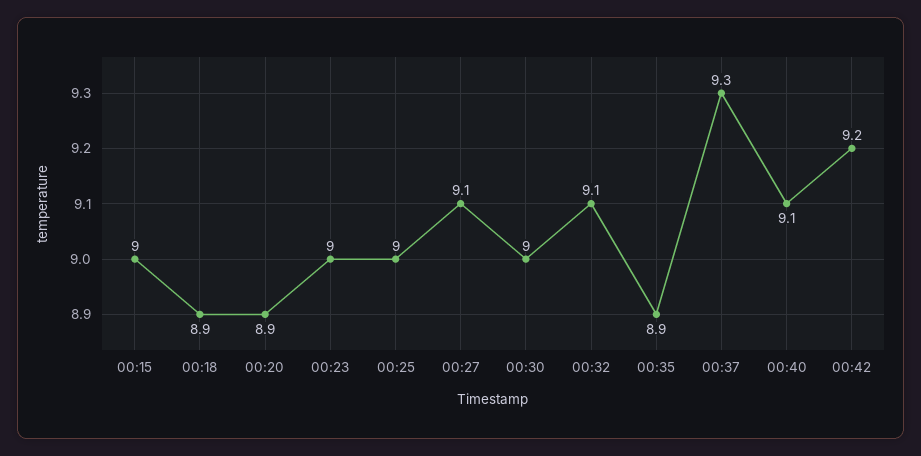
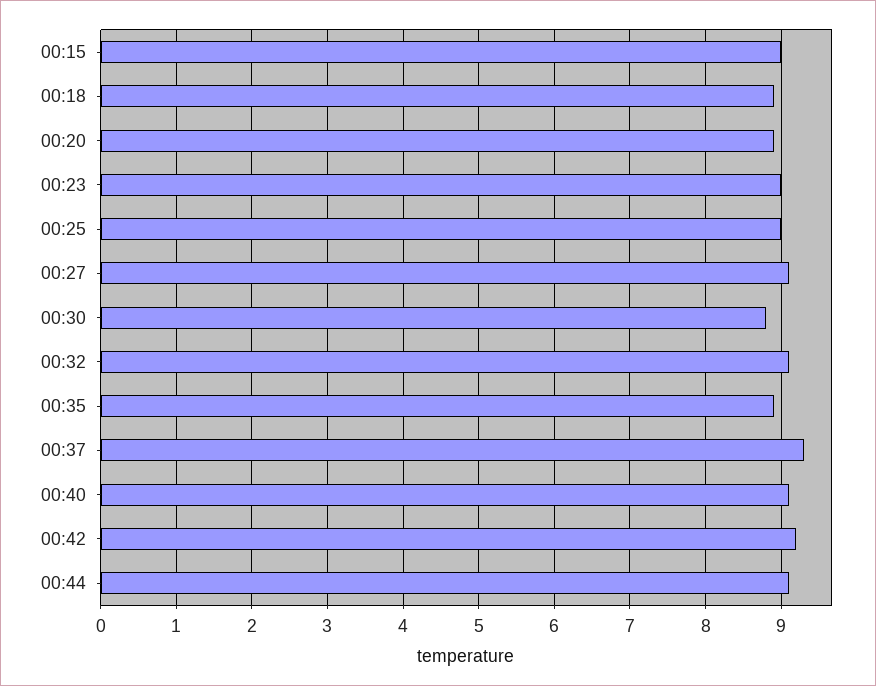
00:30: 9 -> 8.8
00:44: none -> 9.1

